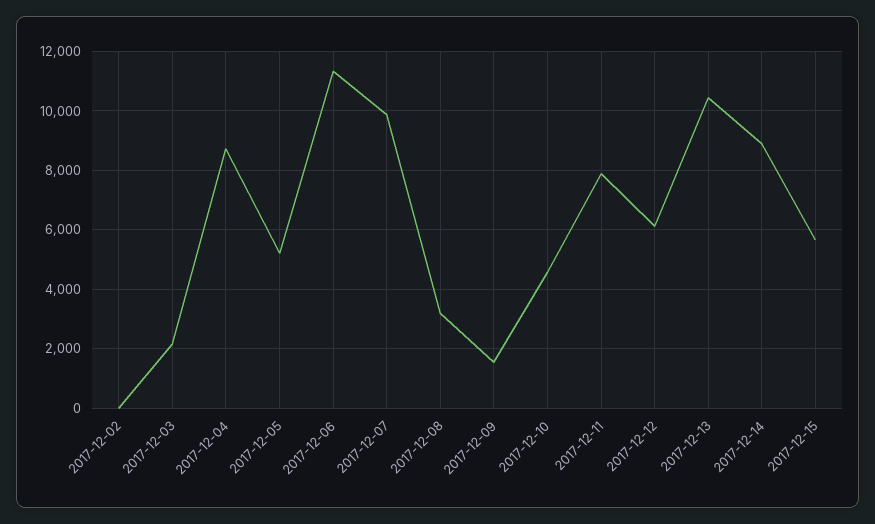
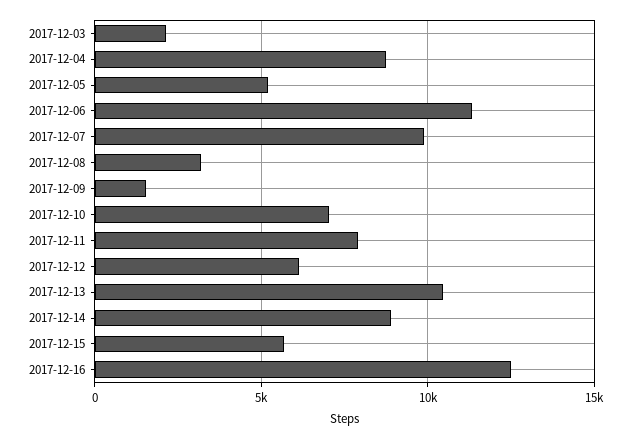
2017-12-02: 0 -> none
2017-12-10: 4500 -> 7000
2017-12-16: none -> 12500

